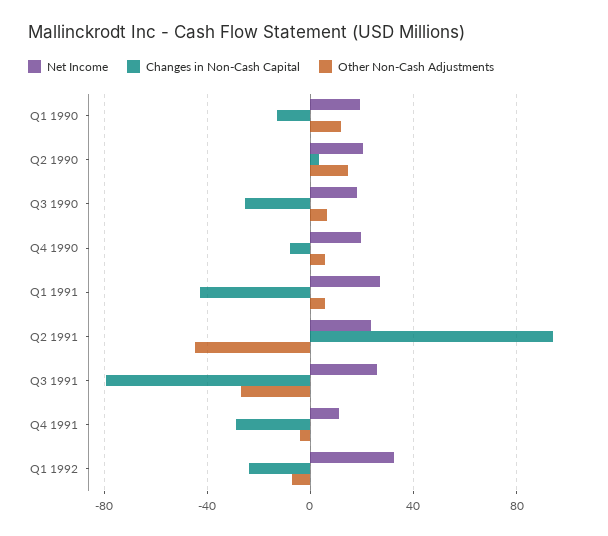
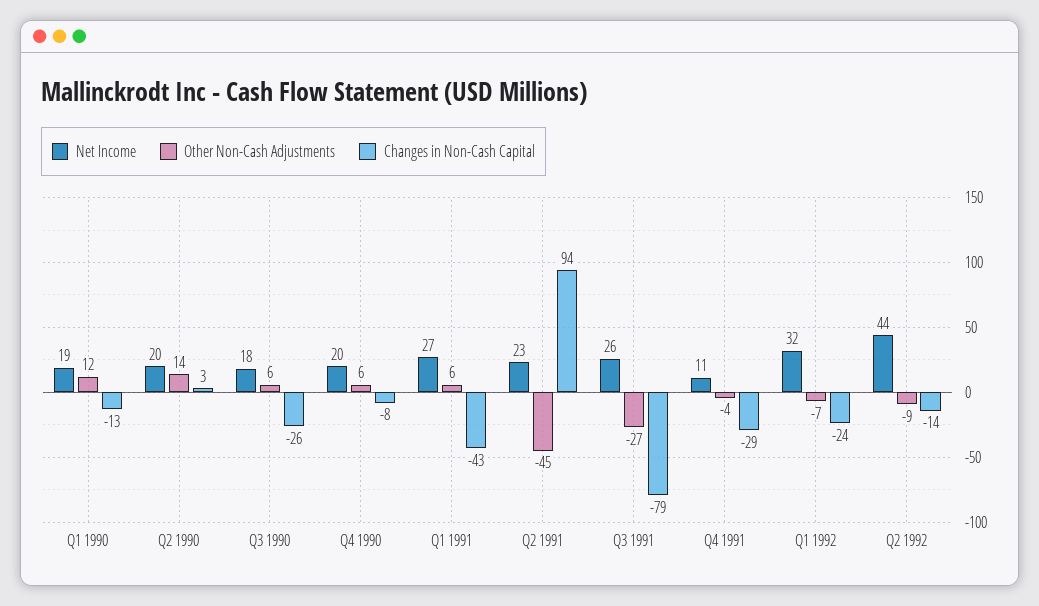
Net Income, Q2 1992: none -> 44
Other Non-Cash Adjustments, Q2 1992: none -> -9
Changes in Non-Cash Capital, Q2 1992: none -> -14

